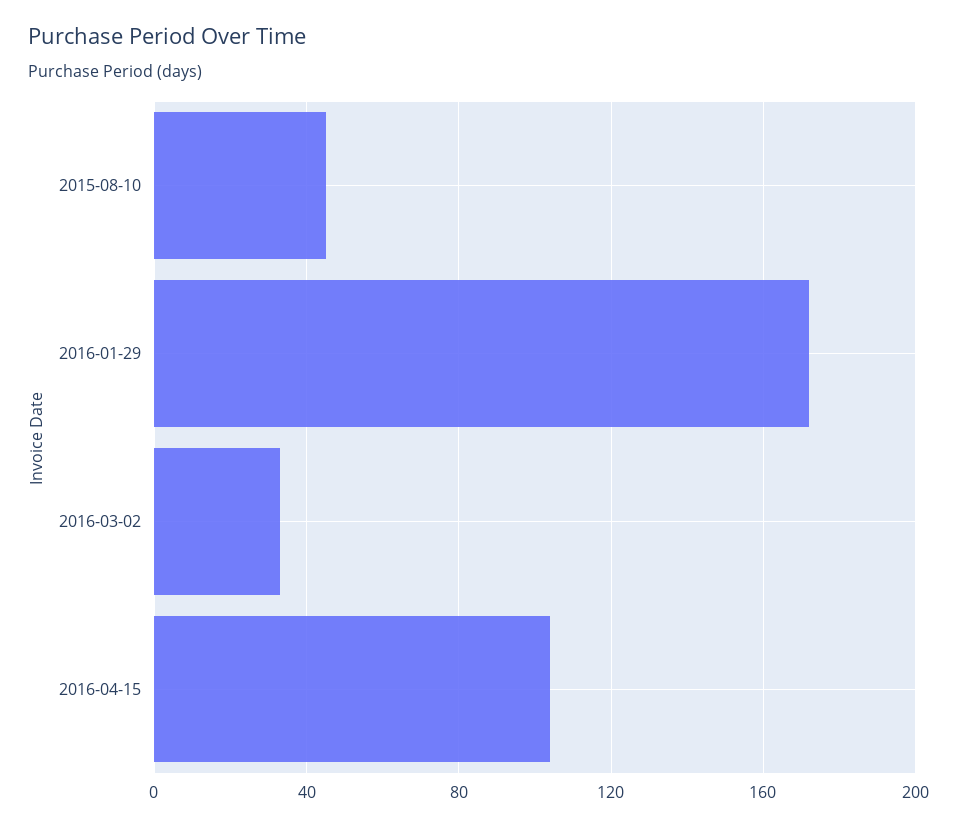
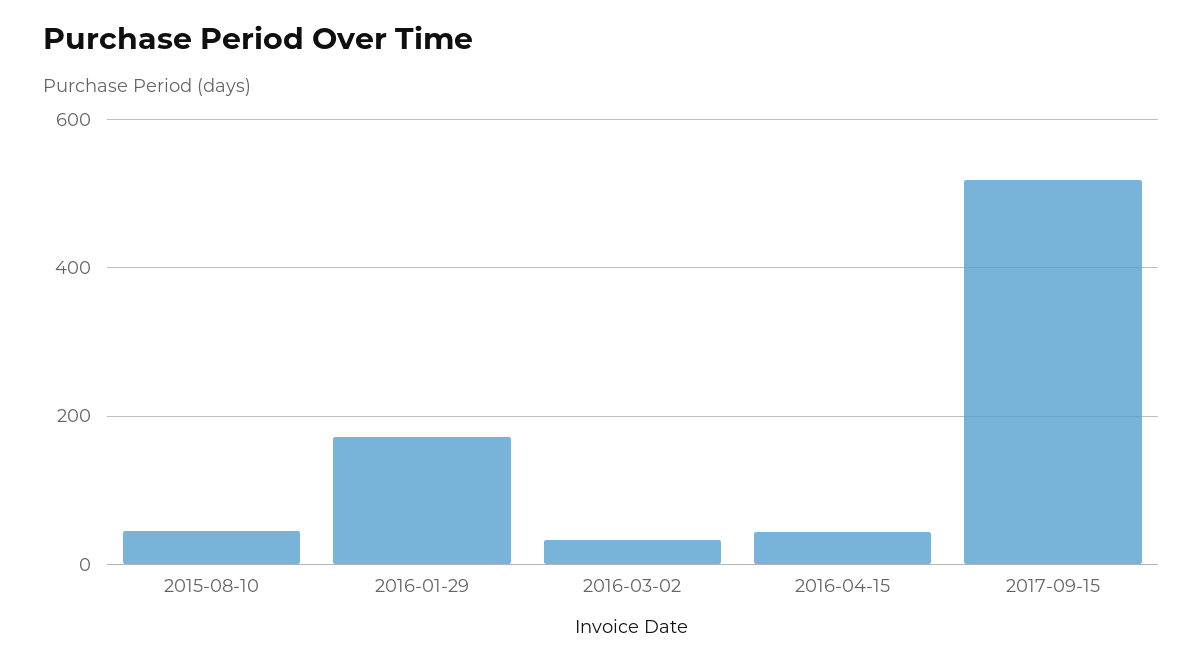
2016-04-15: 105 -> 40
2017-09-15: none -> 520

